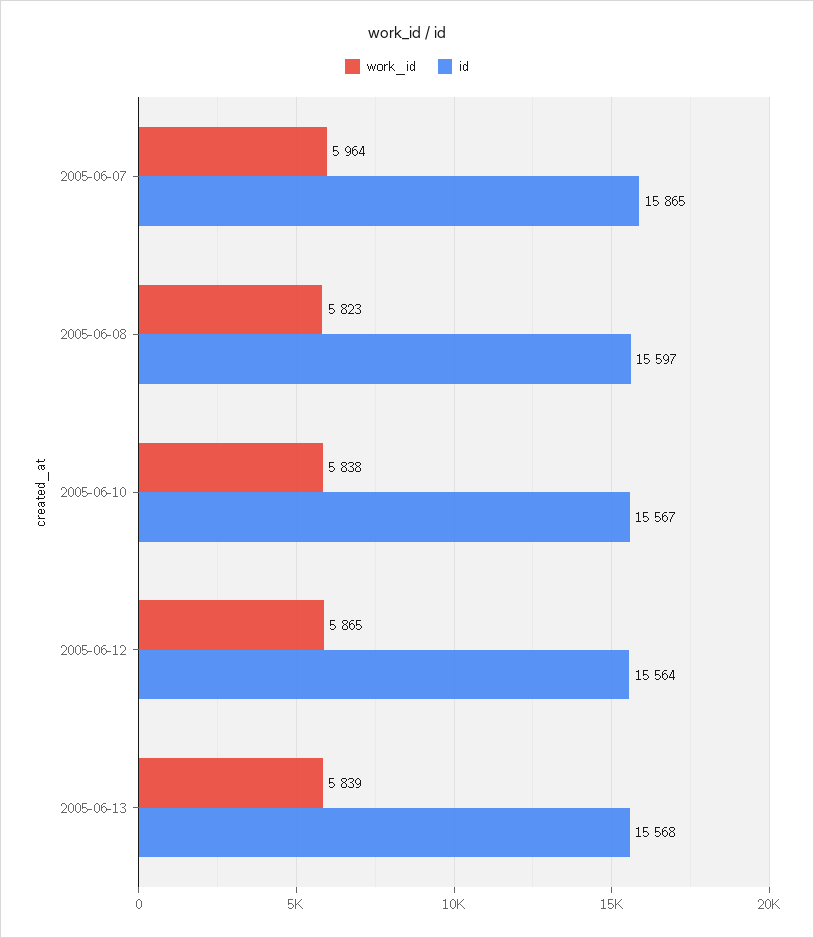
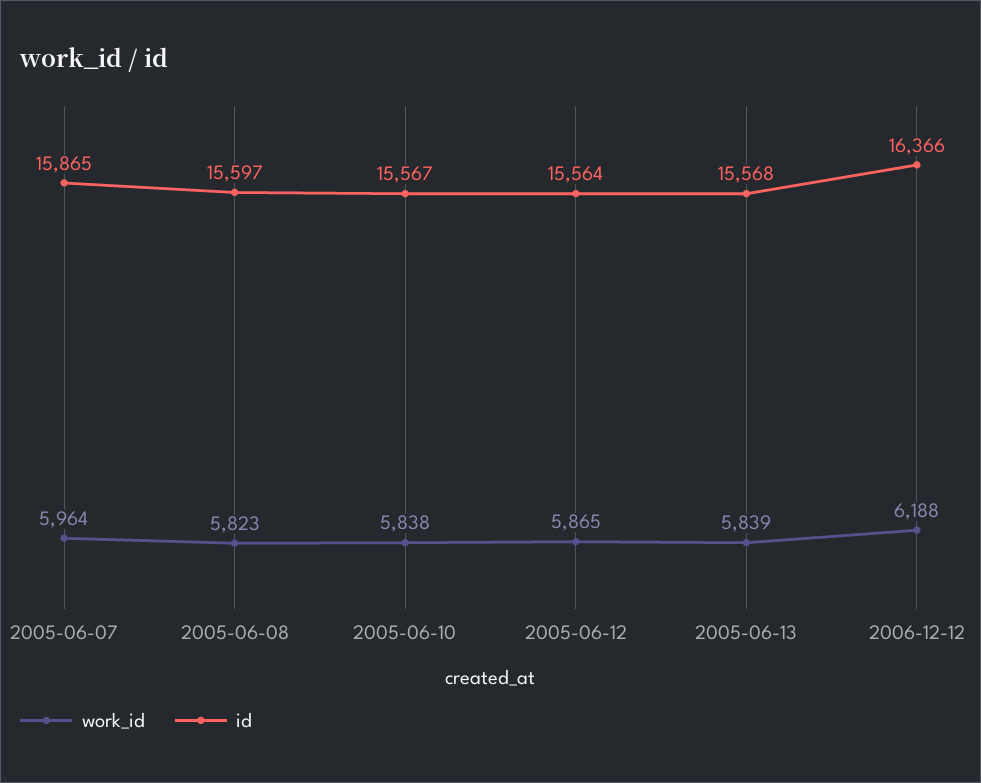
work_id, 2006-12-12: none -> 6188
id, 2006-12-12: none -> 16366

